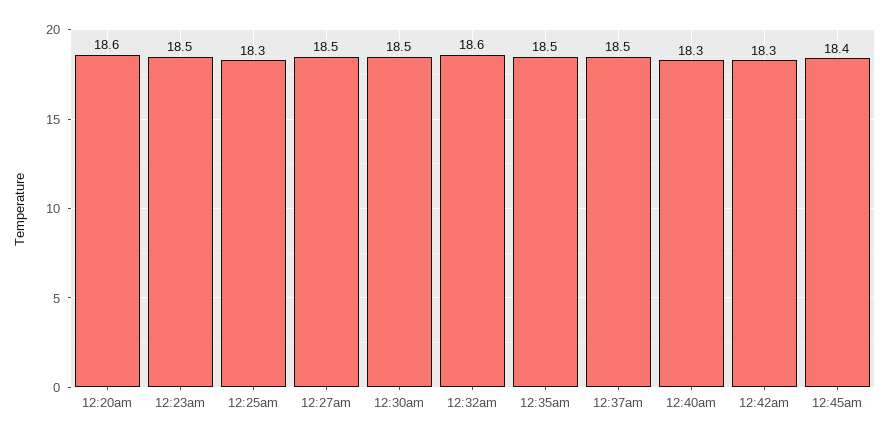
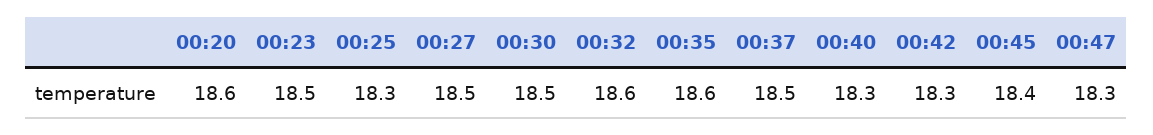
12:35am: 18.5 -> 18.6
00:47: none -> 18.3

